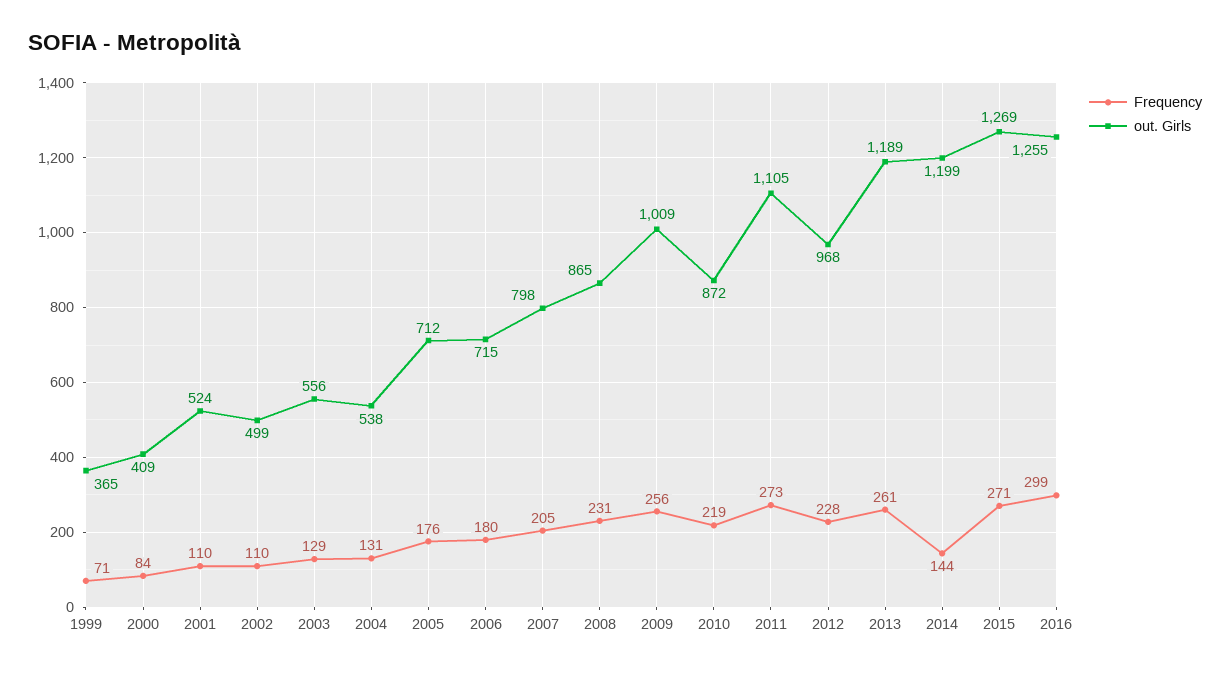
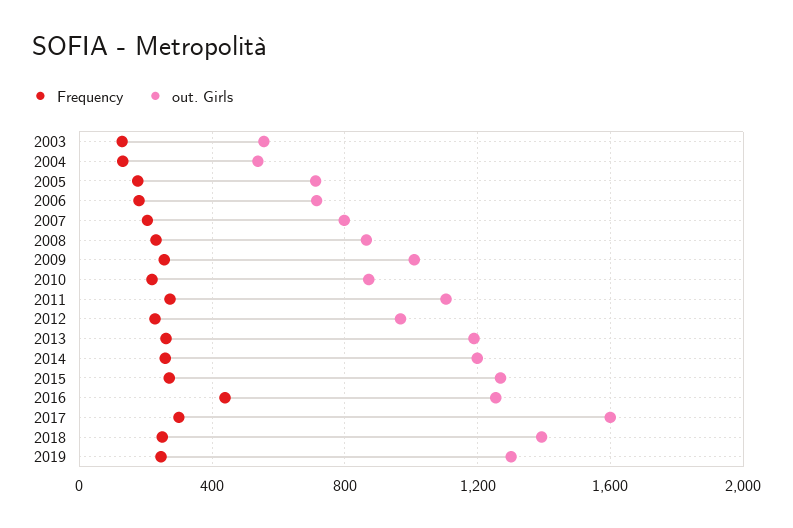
Frequency, 1999: 71 -> none
out. Girls, 1999: 365 -> none
Frequency, 2000: 84 -> none
out. Girls, 2000: 409 -> none
Frequency, 2001: 110 -> none
out. Girls, 2001: 524 -> none
Frequency, 2002: 110 -> none
out. Girls, 2002: 499 -> none
Frequency, 2014: 144 -> 250
Frequency, 2016: 299 -> 450
Frequency, 2017: none -> 300
out. Girls, 2017: none -> 1600
Frequency, 2018: none -> 250
out. Girls, 2018: none -> 1400
Frequency, 2019: none -> 250
out. Girls, 2019: none -> 1300

